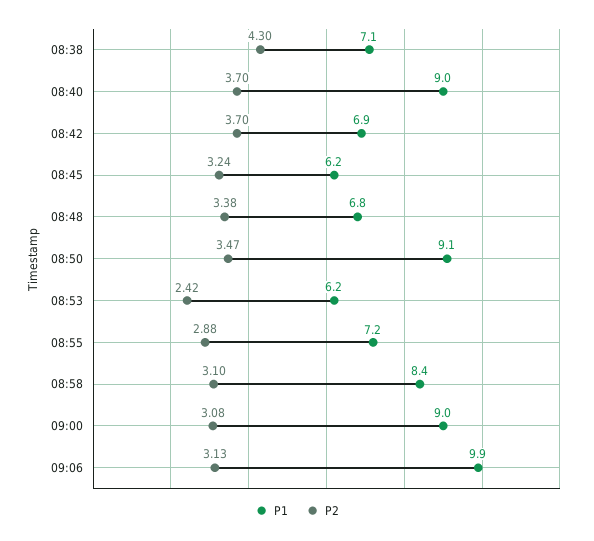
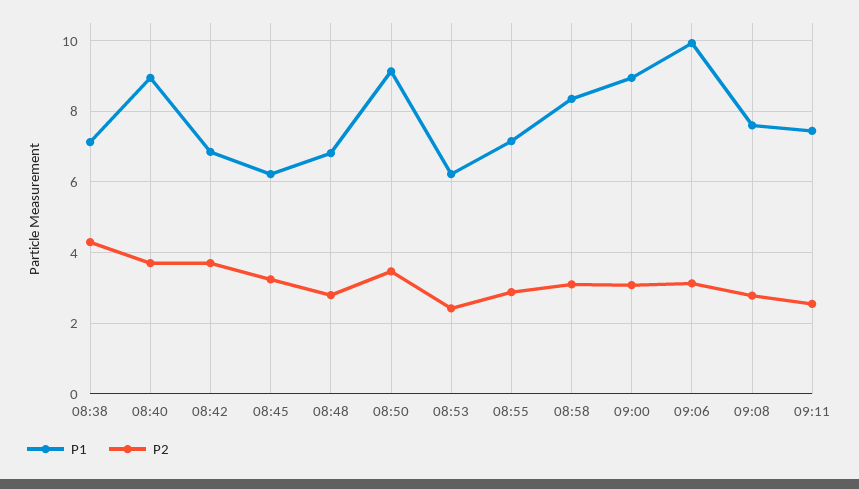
P2, 08:48: 3.38 -> 2.8
P1, 09:08: none -> 7.6
P2, 09:08: none -> 2.8
P1, 09:11: none -> 7.4
P2, 09:11: none -> 2.6

